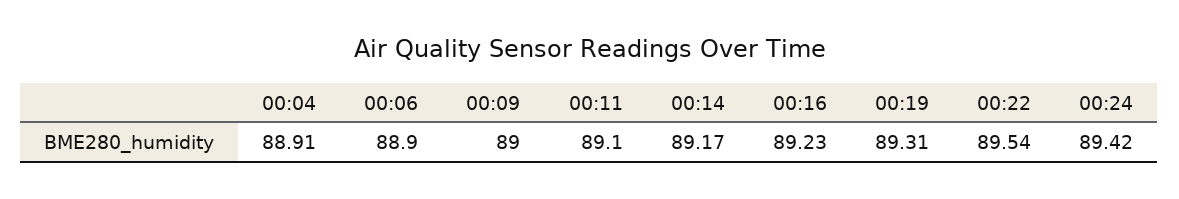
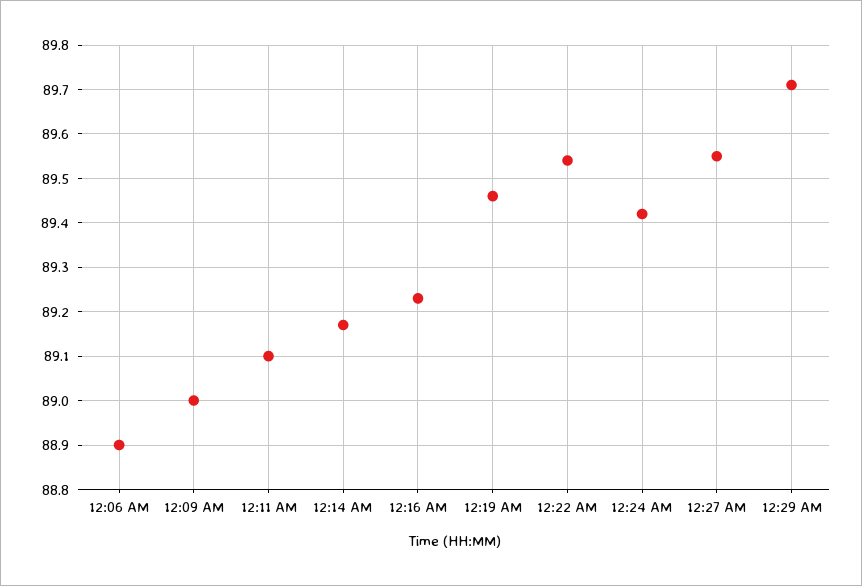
00:04: 88.91 -> none
00:19: 89.31 -> 89.45
12:27 AM: none -> 89.55
12:29 AM: none -> 89.7

